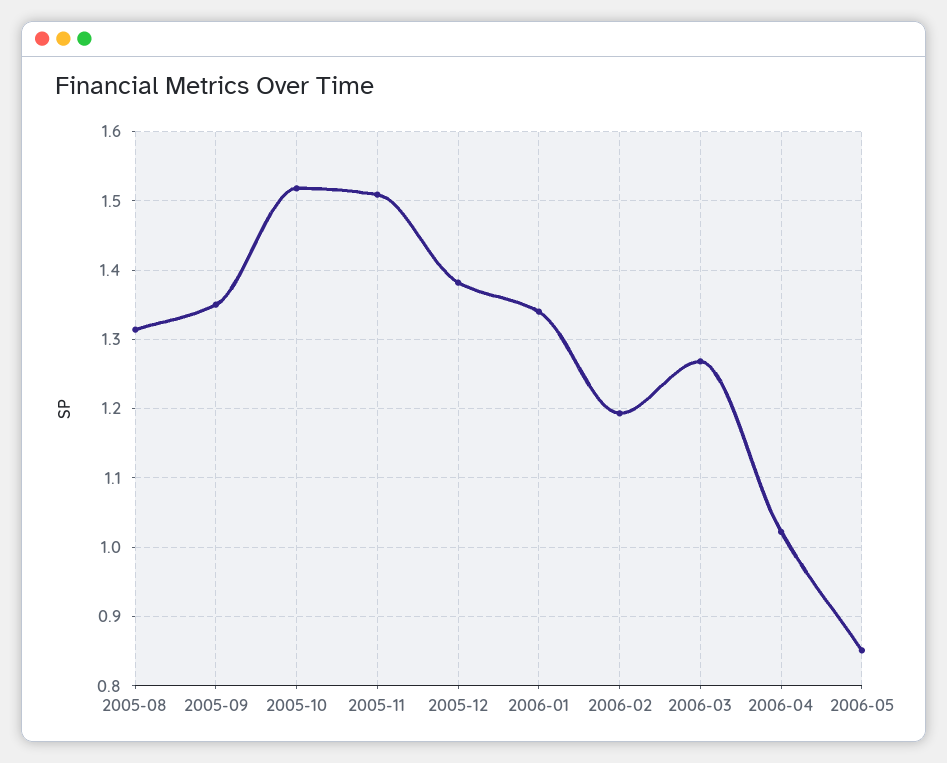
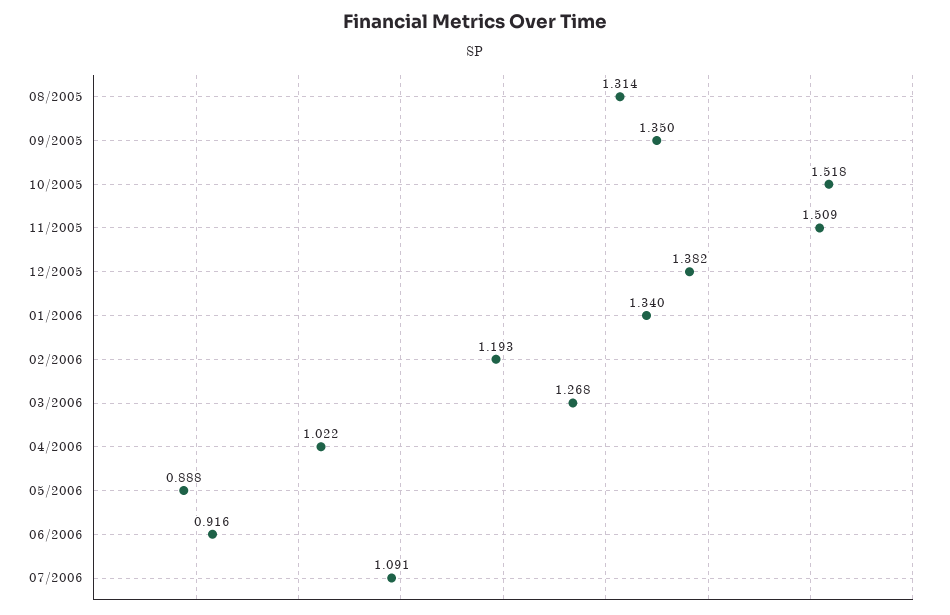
2006-05: 0.85 -> 0.888
06/2006: none -> 0.916
07/2006: none -> 1.091

